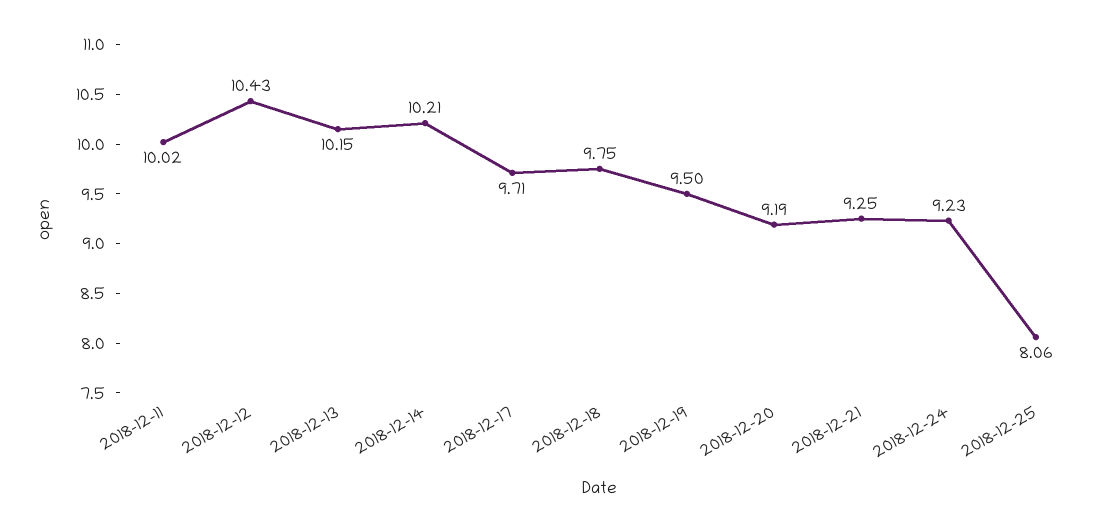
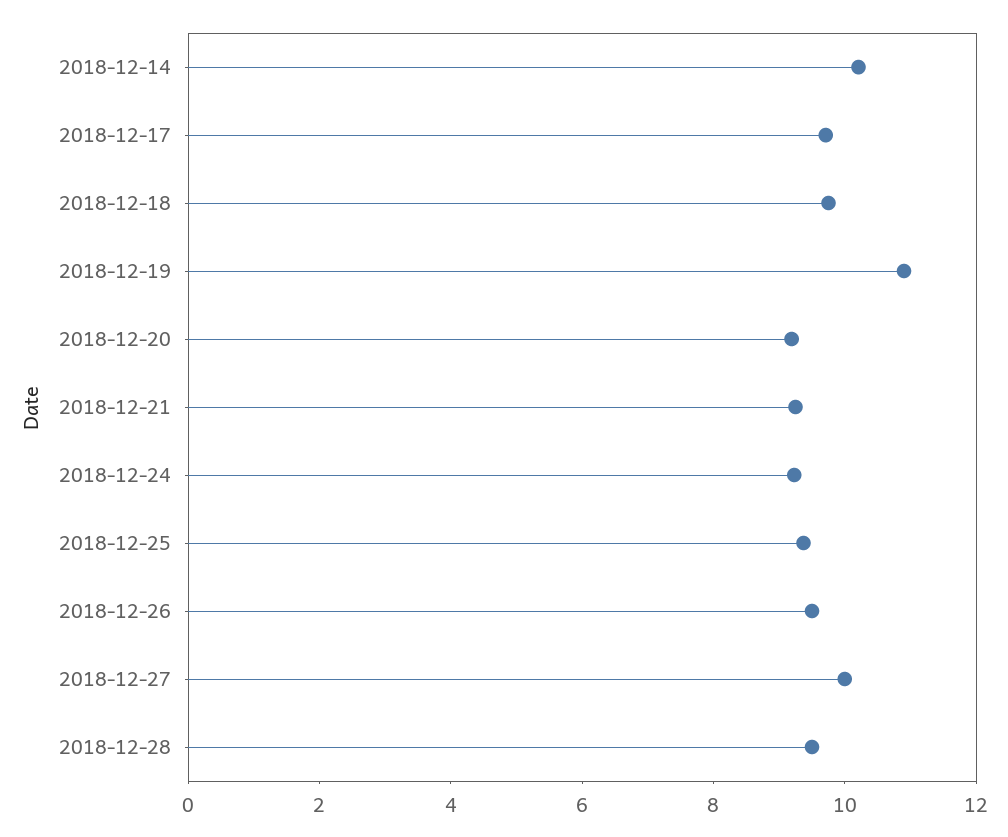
2018-12-11: 10.02 -> none
2018-12-12: 10.43 -> none
2018-12-13: 10.15 -> none
2018-12-19: 9.5 -> 11
2018-12-25: 8.06 -> 9.5
2018-12-26: none -> 9.5
2018-12-27: none -> 10
2018-12-28: none -> 9.5

